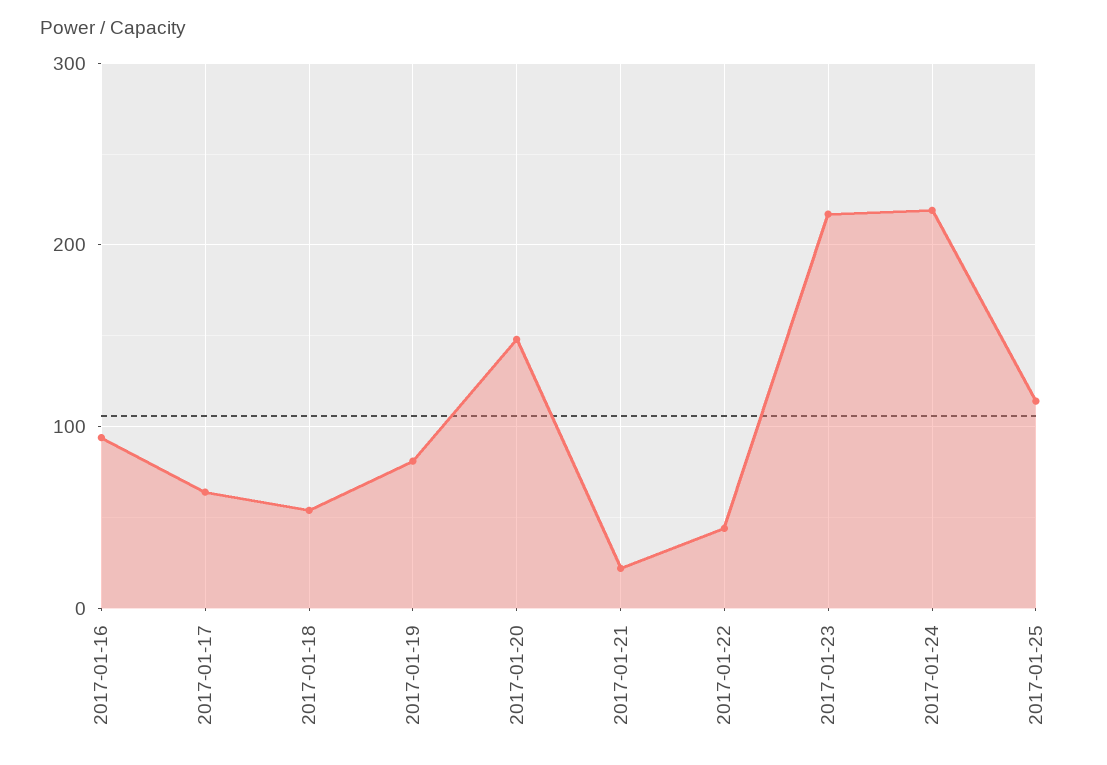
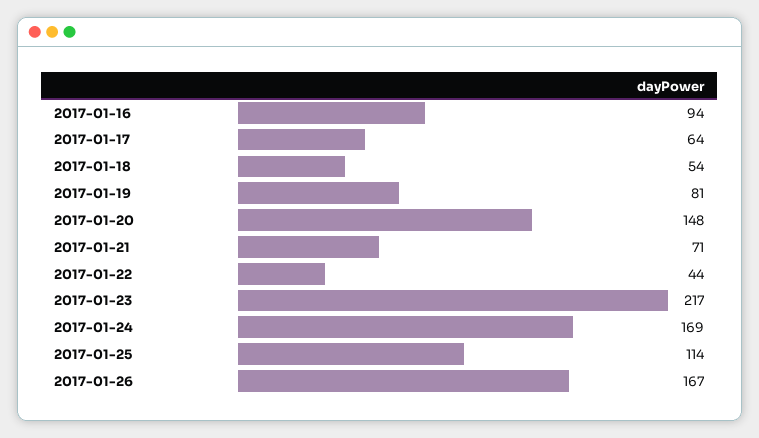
2017-01-21: 20 -> 71
2017-01-24: 220 -> 169
2017-01-26: none -> 167

